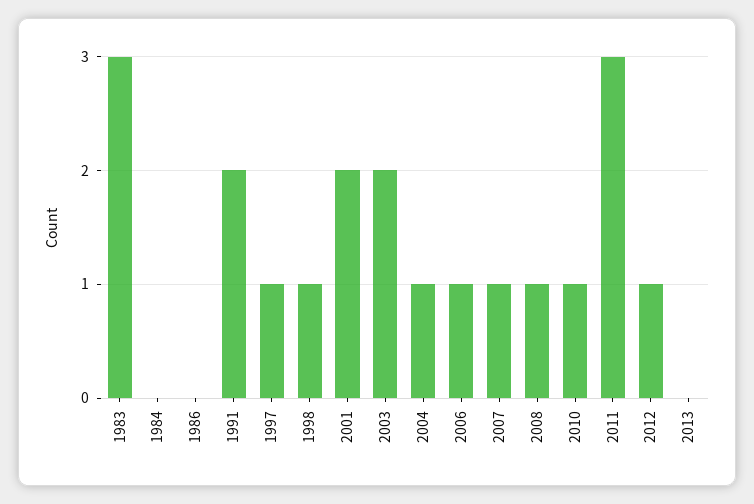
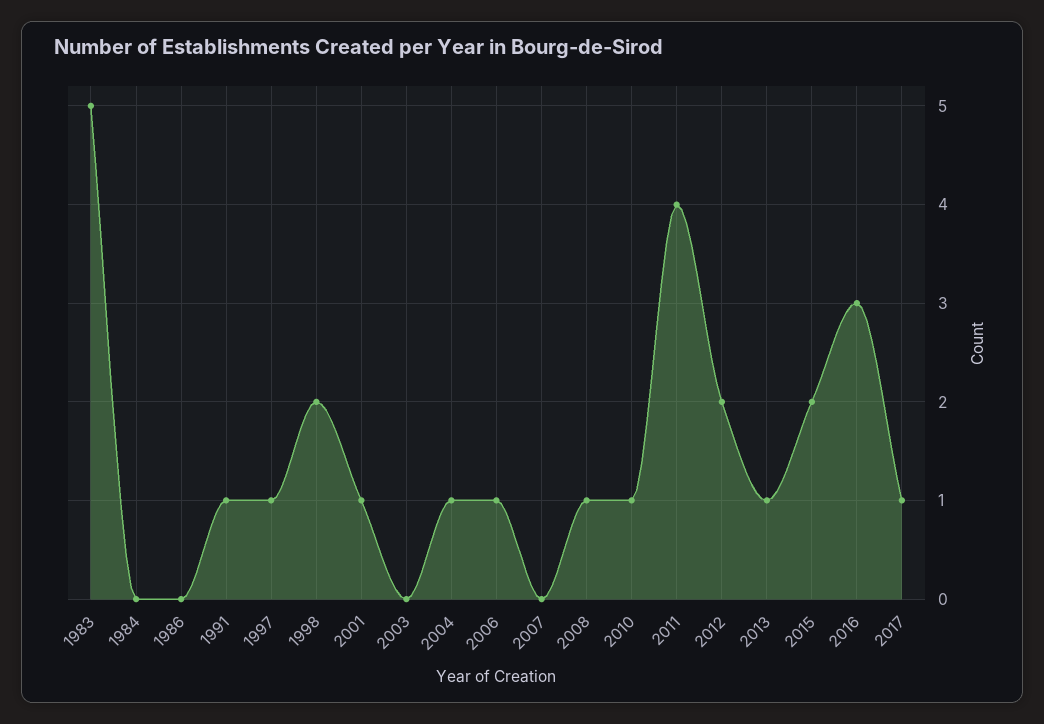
1983: 3 -> 5
1991: 2 -> 1
1998: 1 -> 2
2001: 2 -> 1
2003: 2 -> 0
2007: 1 -> 0
2011: 3 -> 4
2012: 1 -> 2
2013: 0 -> 1
2015: none -> 2
2016: none -> 3
2017: none -> 1

